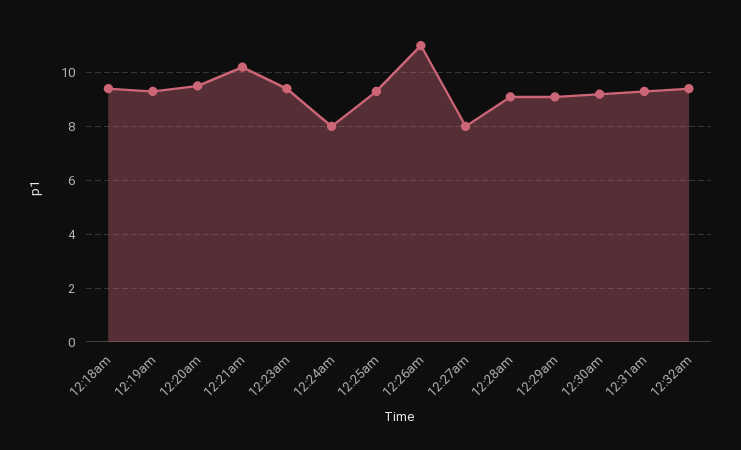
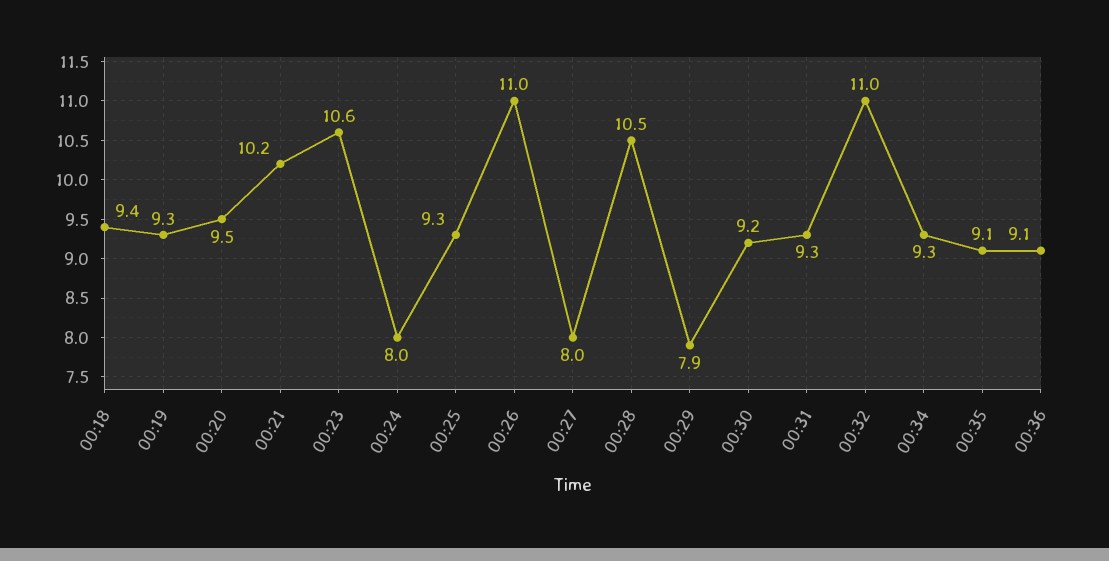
12:23am: 9.5 -> 10.6
12:28am: 9 -> 10.5
12:29am: 9 -> 7.9
12:32am: 9.5 -> 11
00:34: none -> 9.3
00:35: none -> 9.1
00:36: none -> 9.1

